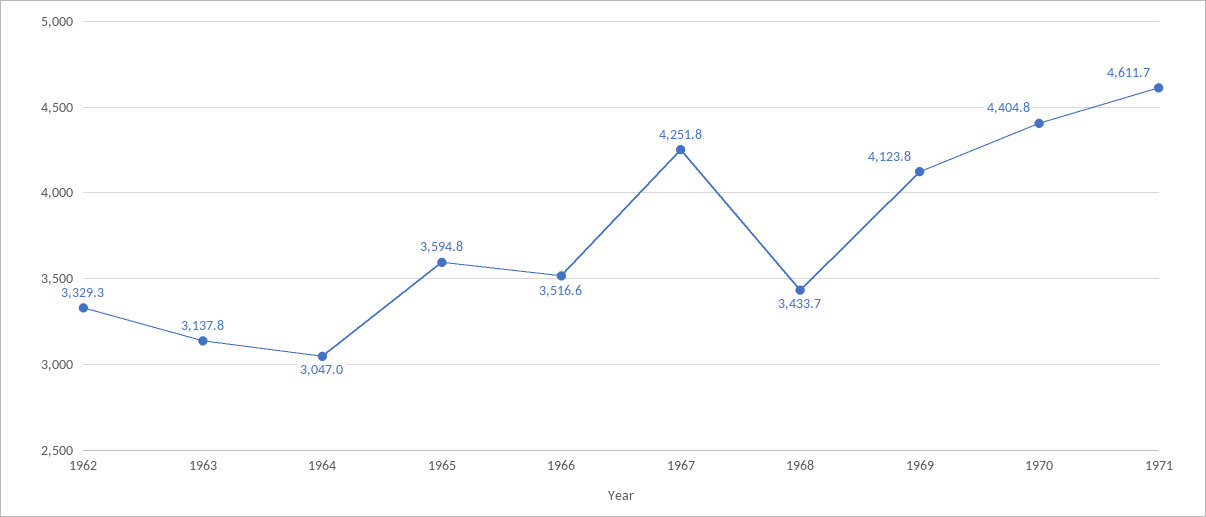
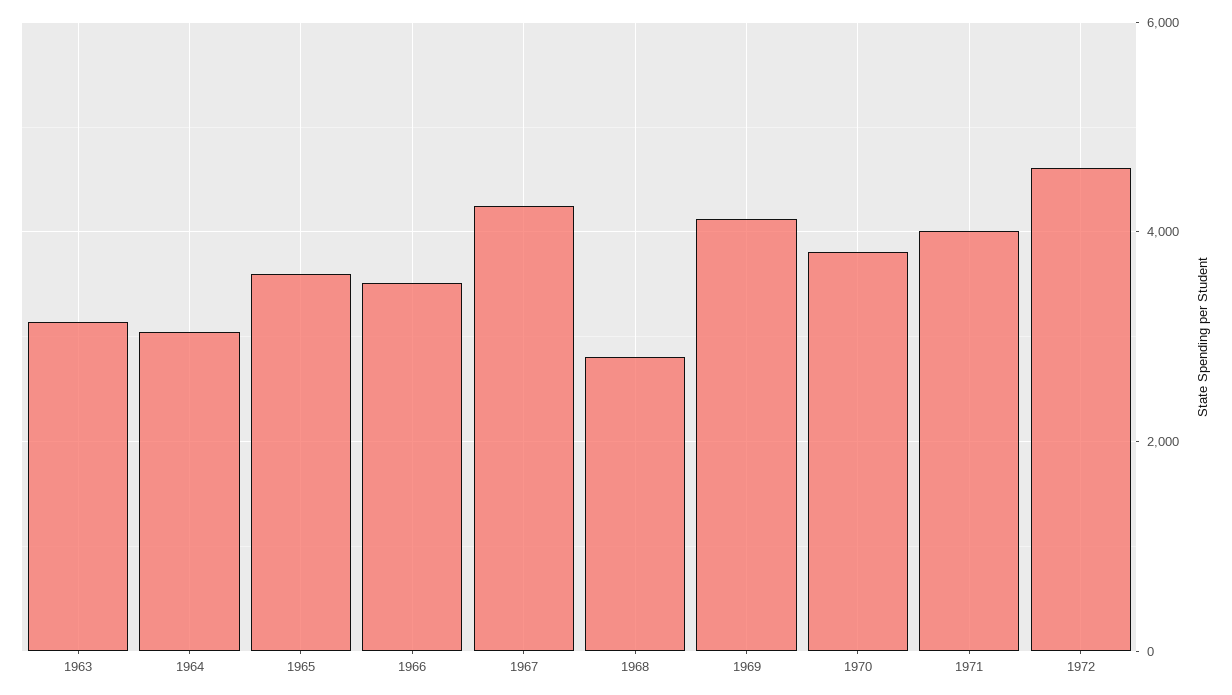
1962: 3329.3 -> none
1968: 3433.7 -> 2800
1970: 4404.8 -> 3800
1971: 4611.7 -> 4000
1972: none -> 4600

